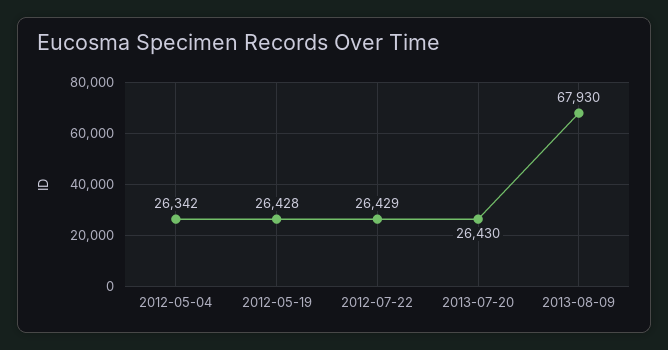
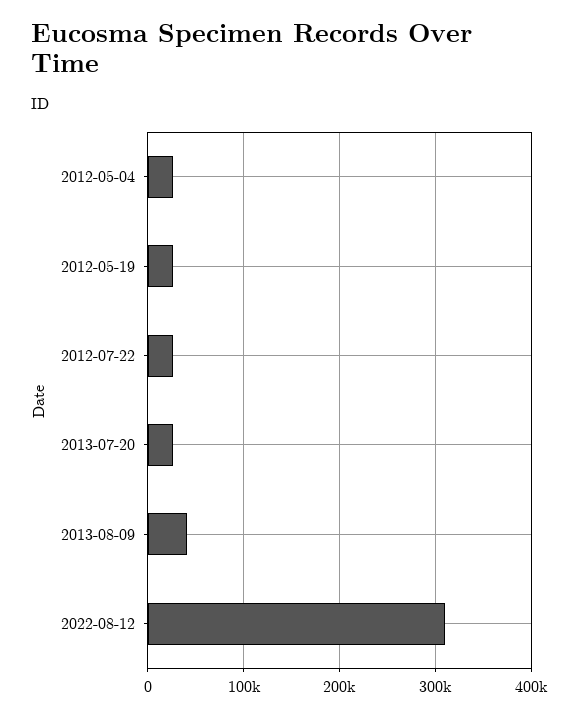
2013-08-09: 67930 -> 40000
2022-08-12: none -> 310000

